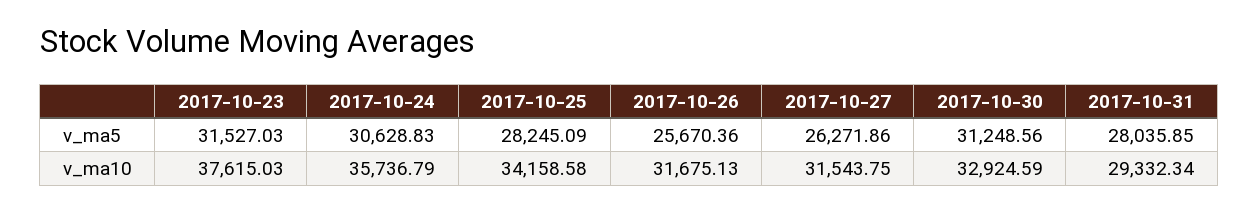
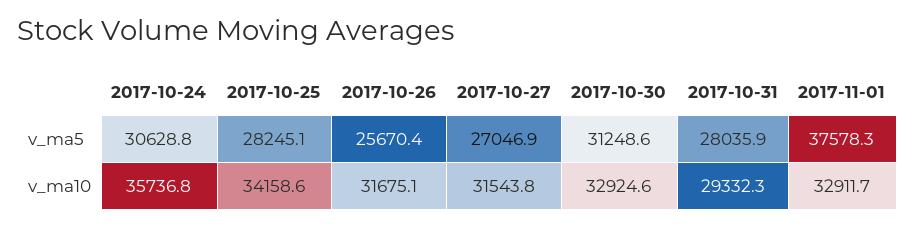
2017-10-23, v_ma5: 31527.03 -> none
2017-10-27, v_ma5: 26271.86 -> 27046.9
2017-10-23, v_ma10: 37615.03 -> none
2017-11-01, v_ma5: none -> 37578.3
2017-11-01, v_ma10: none -> 32911.7

